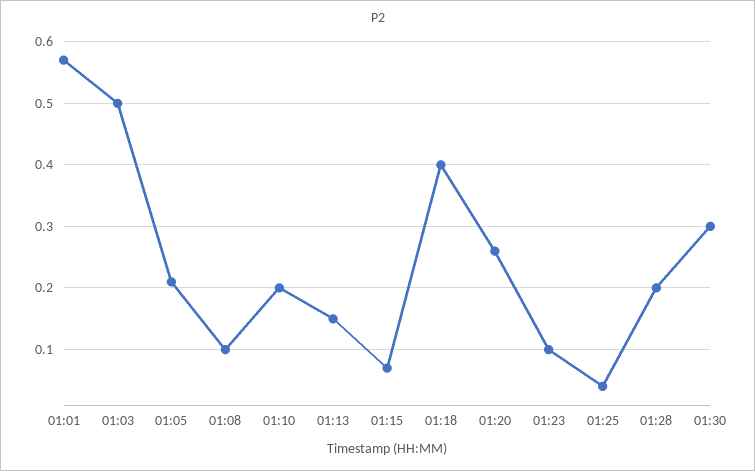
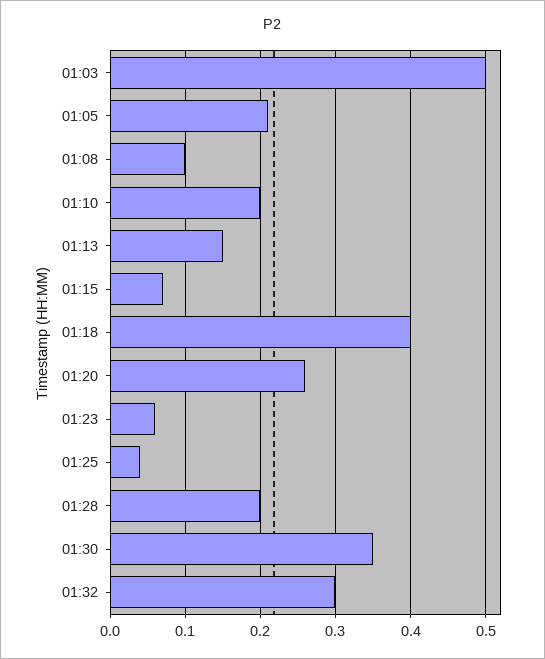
01:01: 0.57 -> none
01:23: 0.1 -> 0.06
01:30: 0.3 -> 0.35
01:32: none -> 0.3

